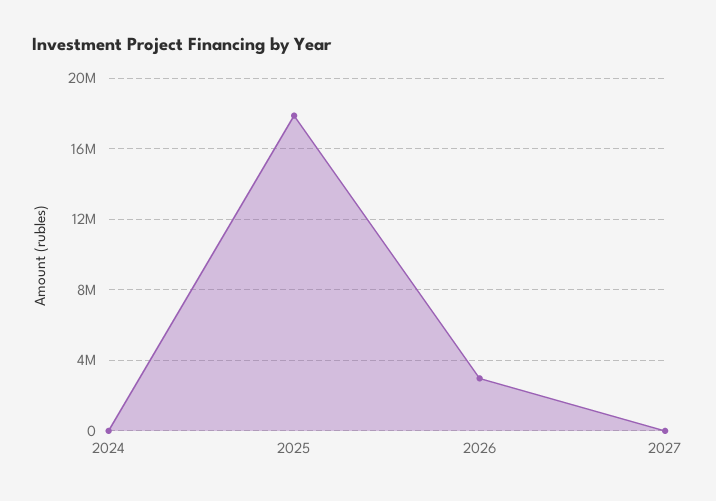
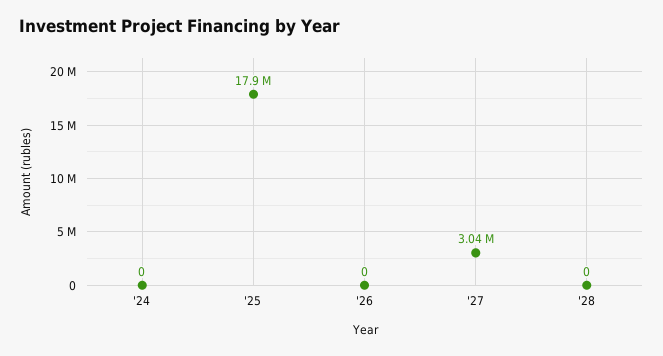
2026: 3000000 -> 0
2027: 0 -> 3040000
'28: none -> 0

